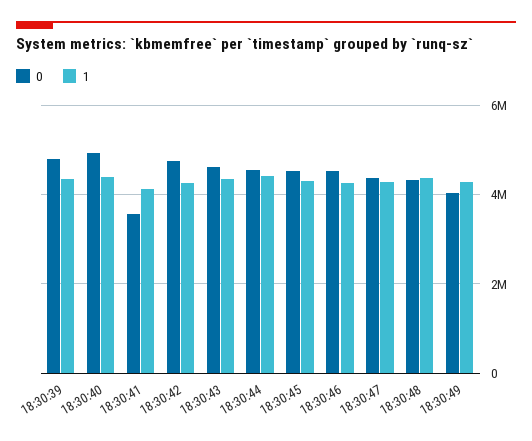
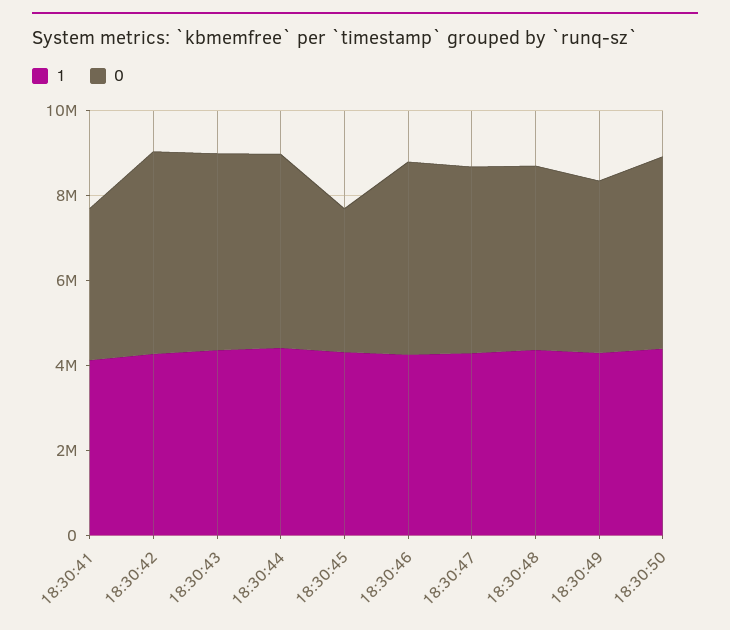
0, 18:30:39: 4800000 -> none
1, 18:30:39: 4400000 -> none
0, 18:30:40: 5000000 -> none
1, 18:30:40: 4400000 -> none
0, 18:30:45: 4600000 -> 3500000
1, 18:30:50: none -> 4500000
0, 18:30:50: none -> 4500000

